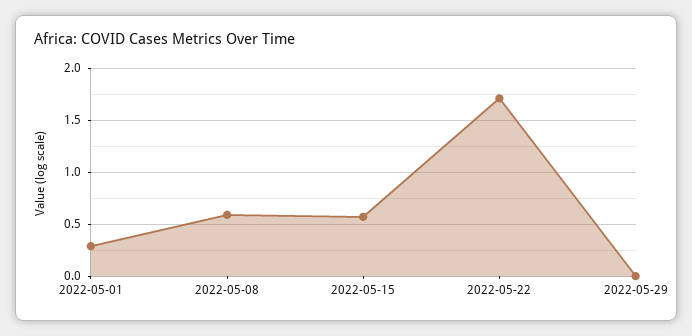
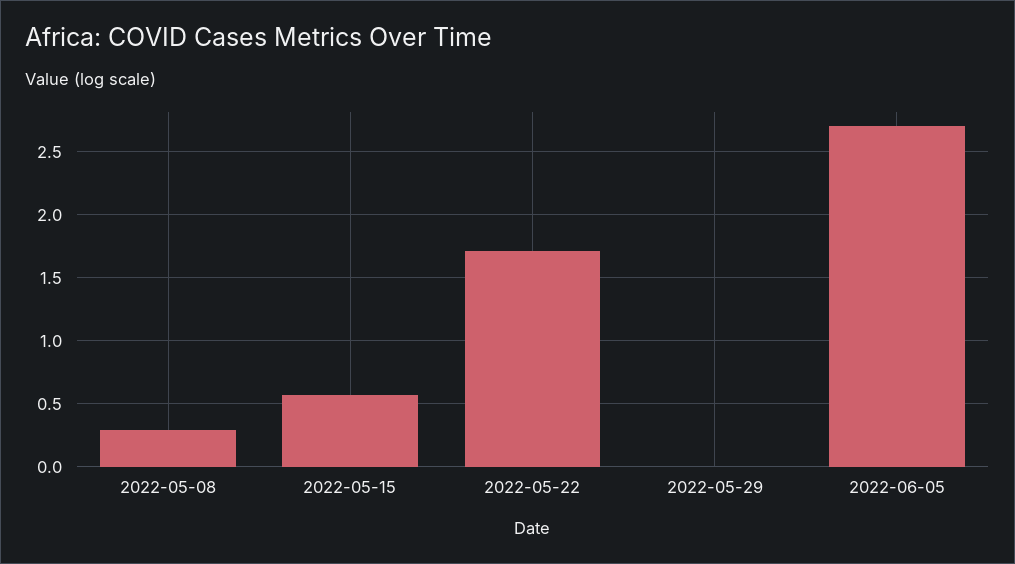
2022-05-01: 0.3 -> none
2022-05-08: 0.6 -> 0.3
2022-06-05: none -> 2.7

